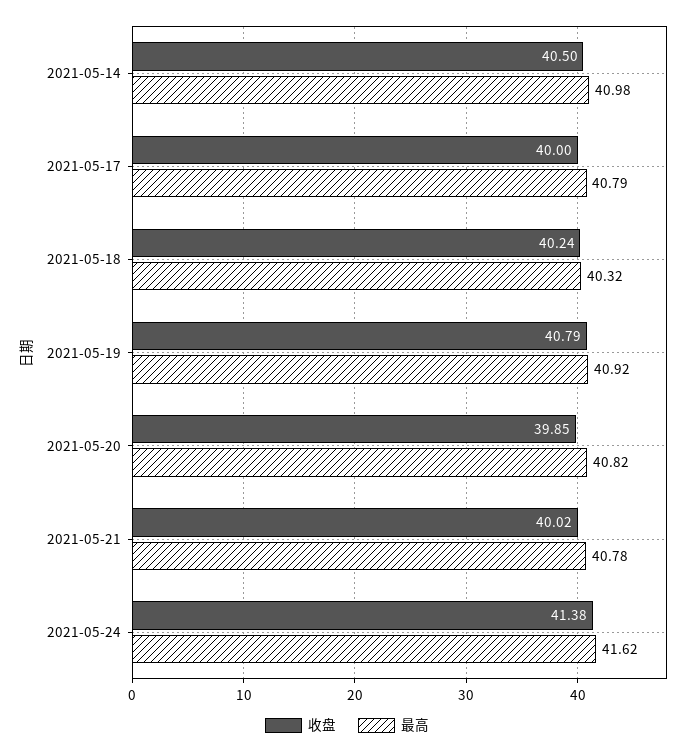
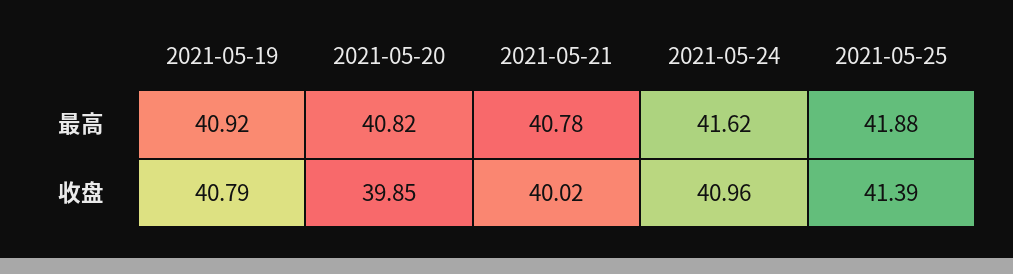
收盘, 2021-05-14: 40.5 -> none
最高, 2021-05-14: 40.98 -> none
收盘, 2021-05-17: 40 -> none
最高, 2021-05-17: 40.79 -> none
收盘, 2021-05-18: 40.24 -> none
最高, 2021-05-18: 40.32 -> none
收盘, 2021-05-24: 41.38 -> 40.96
最高, 2021-05-25: none -> 41.88
收盘, 2021-05-25: none -> 41.39

